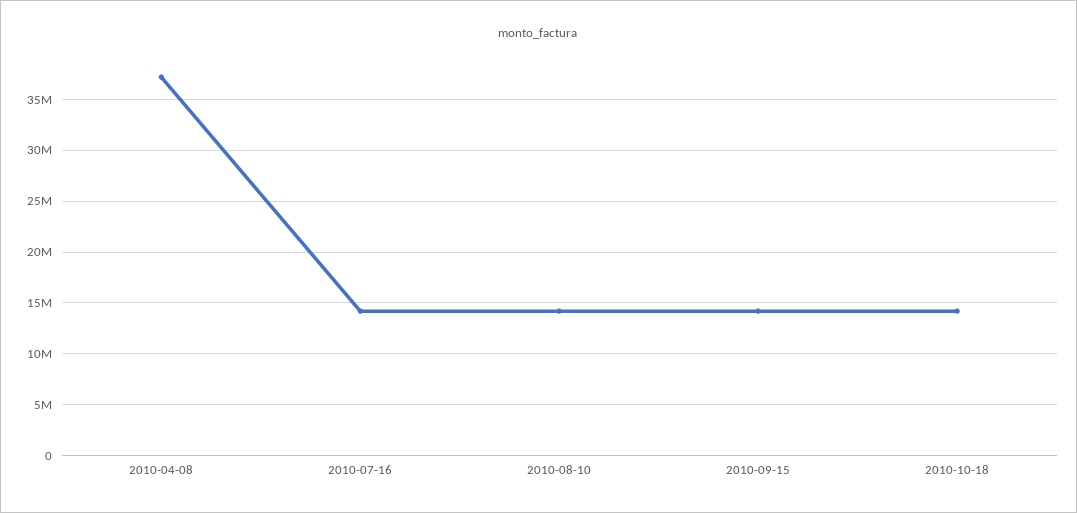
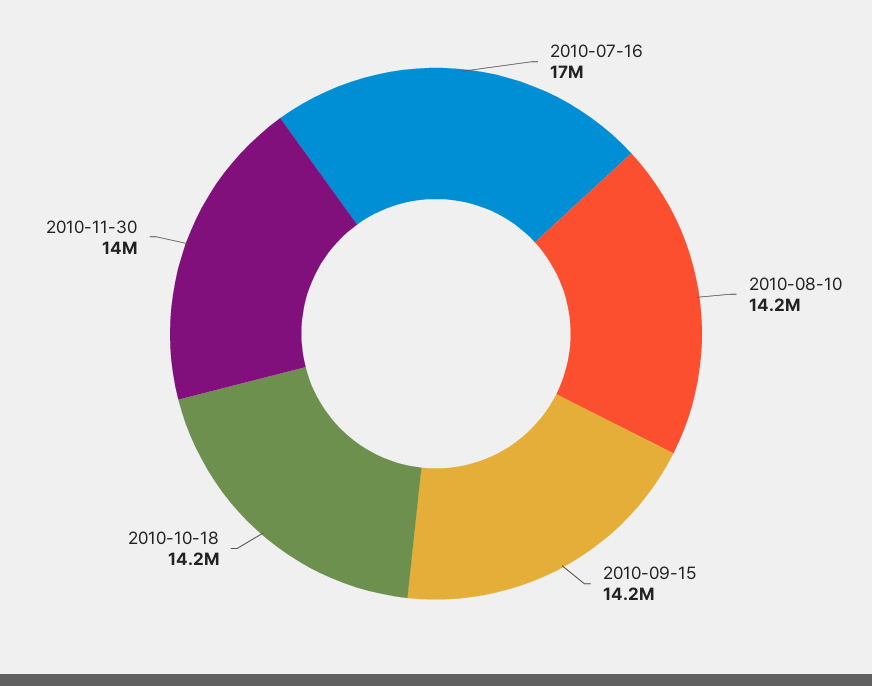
2010-04-08: 37000000 -> none
2010-07-16: 14000000 -> 17000000
2010-11-30: none -> 14000000

